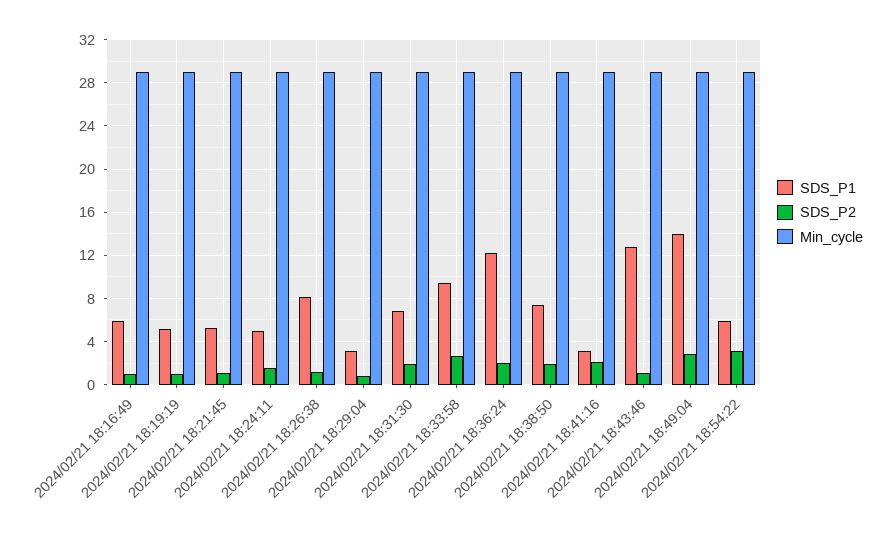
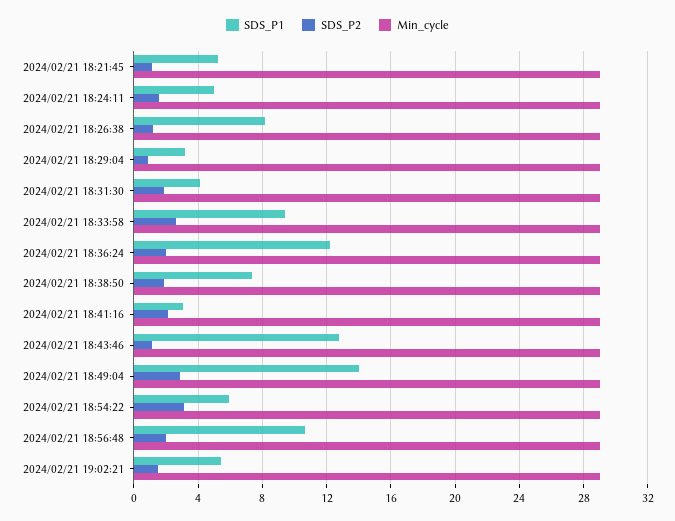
SDS_P1, 2024/02/21 18:16:49: 6 -> none
SDS_P2, 2024/02/21 18:16:49: 1 -> none
Min_cycle, 2024/02/21 18:16:49: 29 -> none
SDS_P1, 2024/02/21 18:19:19: 5 -> none
SDS_P2, 2024/02/21 18:19:19: 1 -> none
Min_cycle, 2024/02/21 18:19:19: 29 -> none
SDS_P1, 2024/02/21 18:31:30: 7 -> 4
SDS_P1, 2024/02/21 18:56:48: none -> 10.5
SDS_P2, 2024/02/21 18:56:48: none -> 2
Min_cycle, 2024/02/21 18:56:48: none -> 29
SDS_P1, 2024/02/21 19:02:21: none -> 5.5
SDS_P2, 2024/02/21 19:02:21: none -> 1.5
Min_cycle, 2024/02/21 19:02:21: none -> 29

